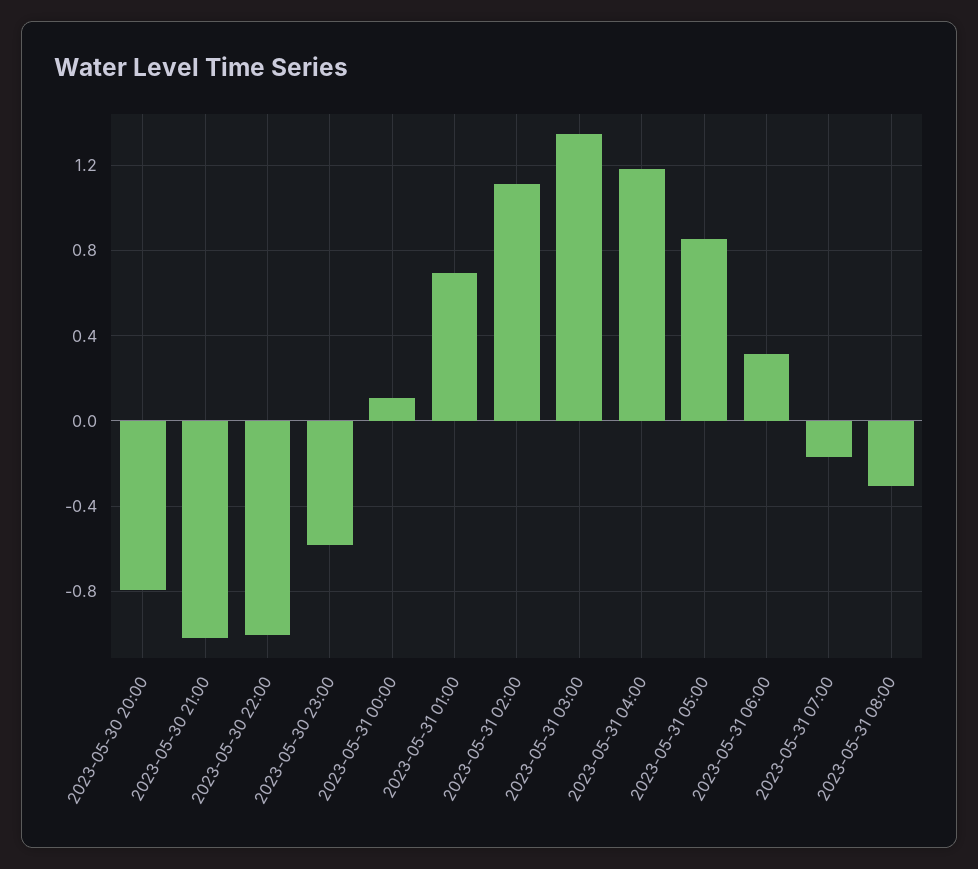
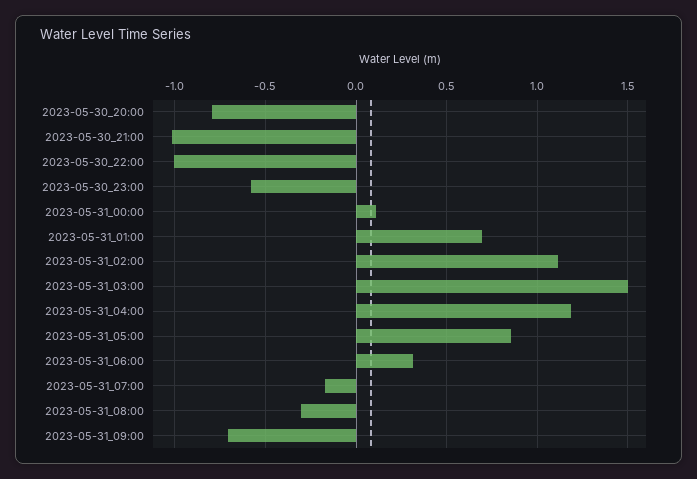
2023-05-31 03:00: 1.35 -> 1.5
2023-05-31_09:00: none -> -0.7

